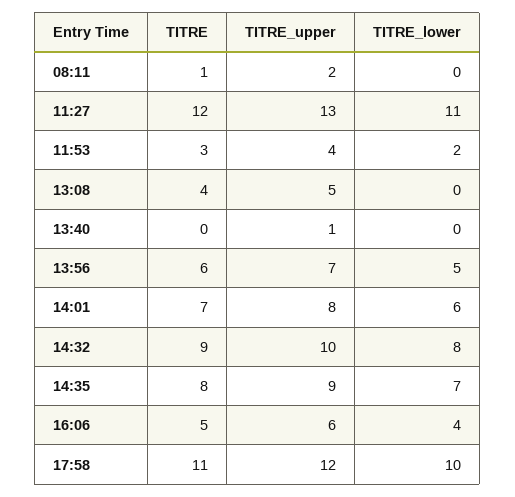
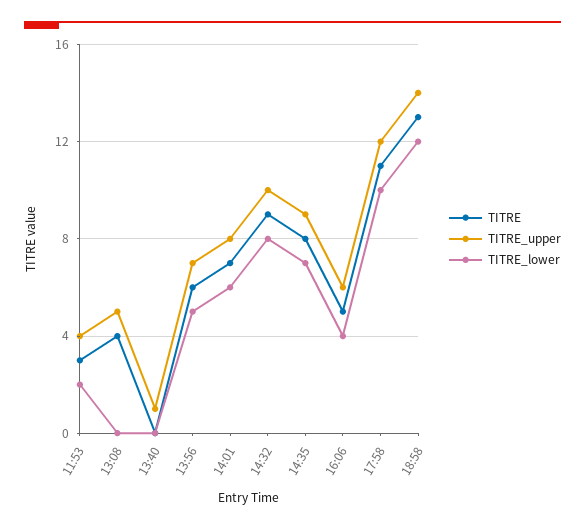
TITRE, 08:11: 1 -> none
TITRE_upper, 08:11: 2 -> none
TITRE_lower, 08:11: 0 -> none
TITRE, 11:27: 12 -> none
TITRE_upper, 11:27: 13 -> none
TITRE_lower, 11:27: 11 -> none
TITRE, 18:58: none -> 13
TITRE_upper, 18:58: none -> 14
TITRE_lower, 18:58: none -> 12

